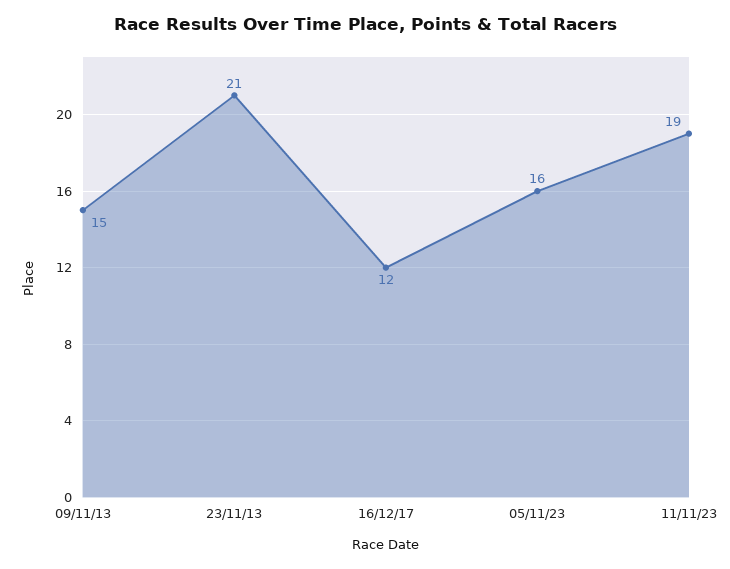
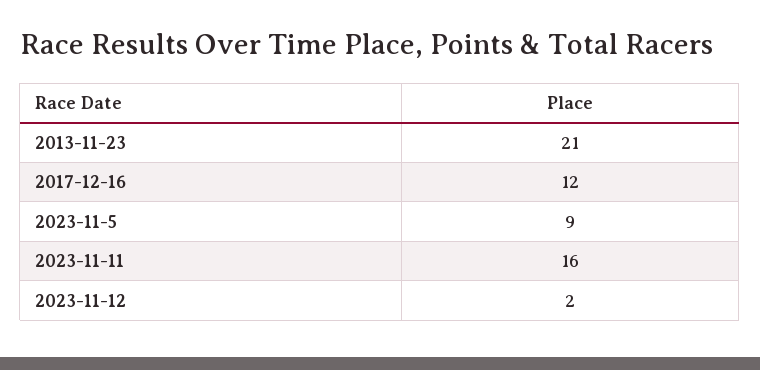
09/11/13: 15 -> none
05/11/23: 16 -> 9
11/11/23: 19 -> 16
2023-11-12: none -> 2

